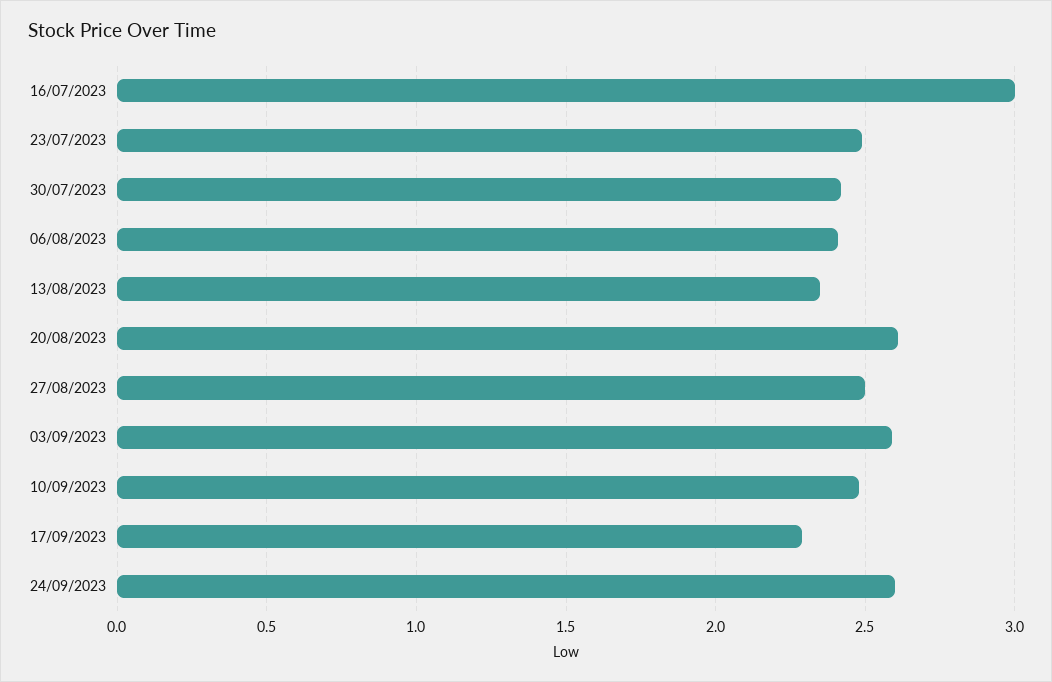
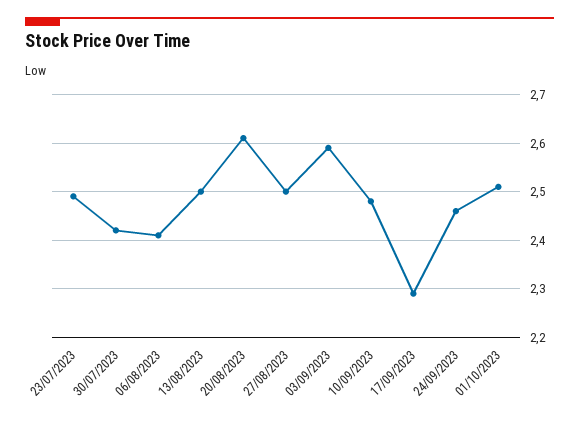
16/07/2023: 3 -> none
13/08/2023: 2.35 -> 2.5
24/09/2023: 2.6 -> 2.45
01/10/2023: none -> 2.5

